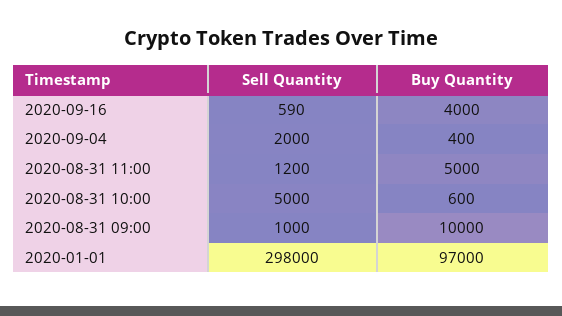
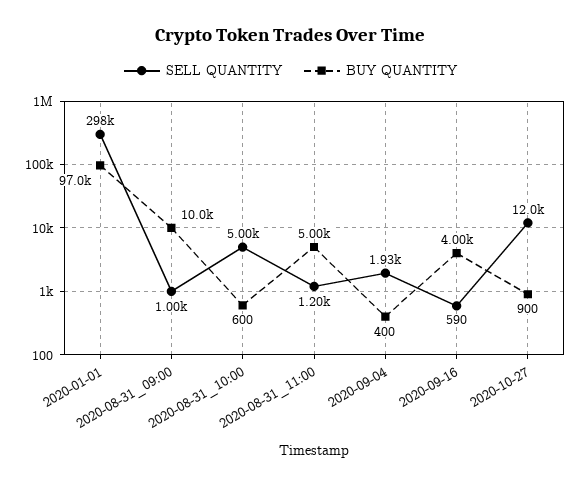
Sell Quantity, 2020-09-04: 2000 -> 1930
Sell Quantity, 2020-10-27: none -> 12000
Buy Quantity, 2020-10-27: none -> 900

